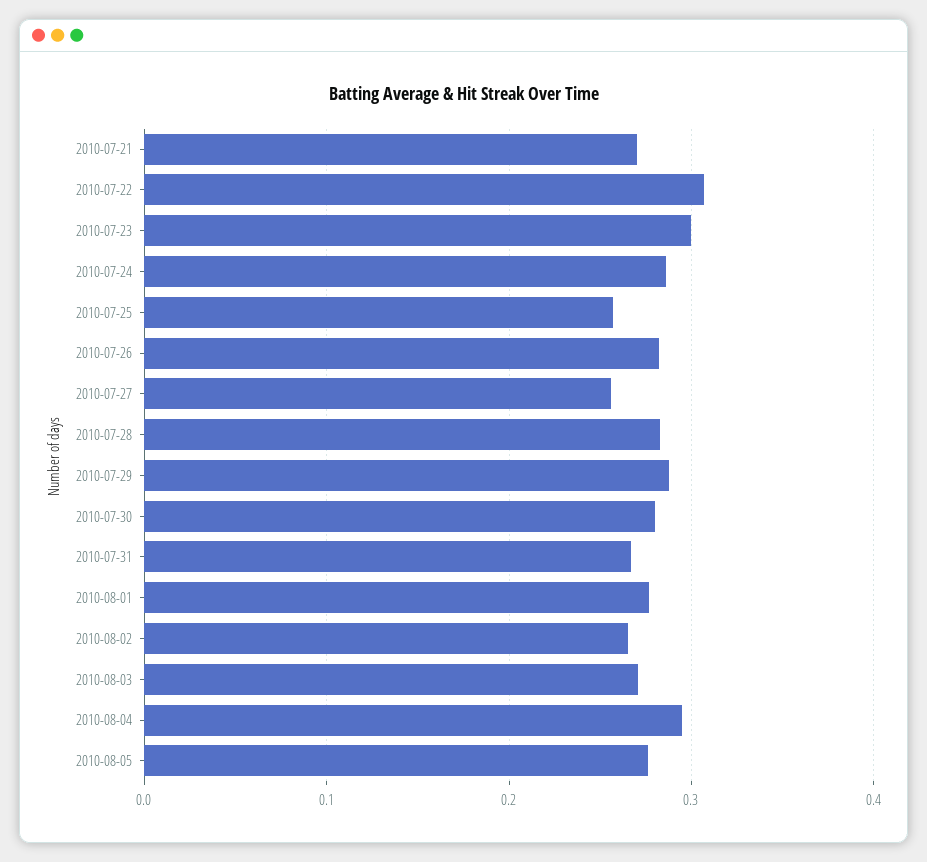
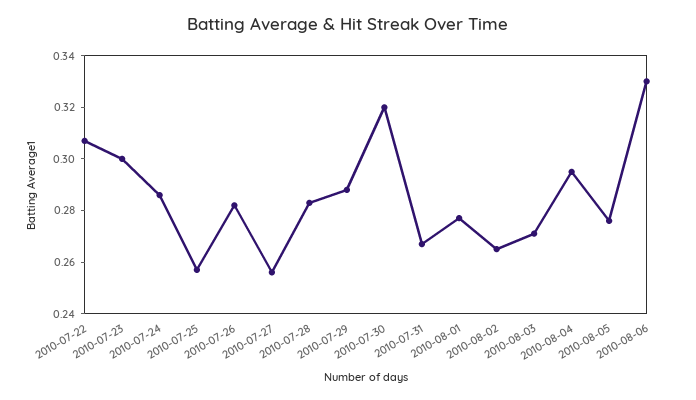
2010-07-21: 0.27 -> none
2010-07-30: 0.28 -> 0.32
2010-08-06: none -> 0.33

